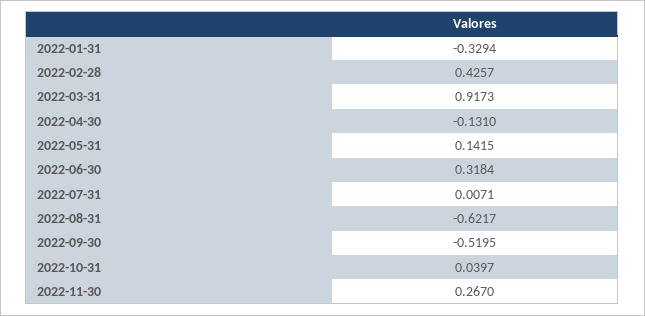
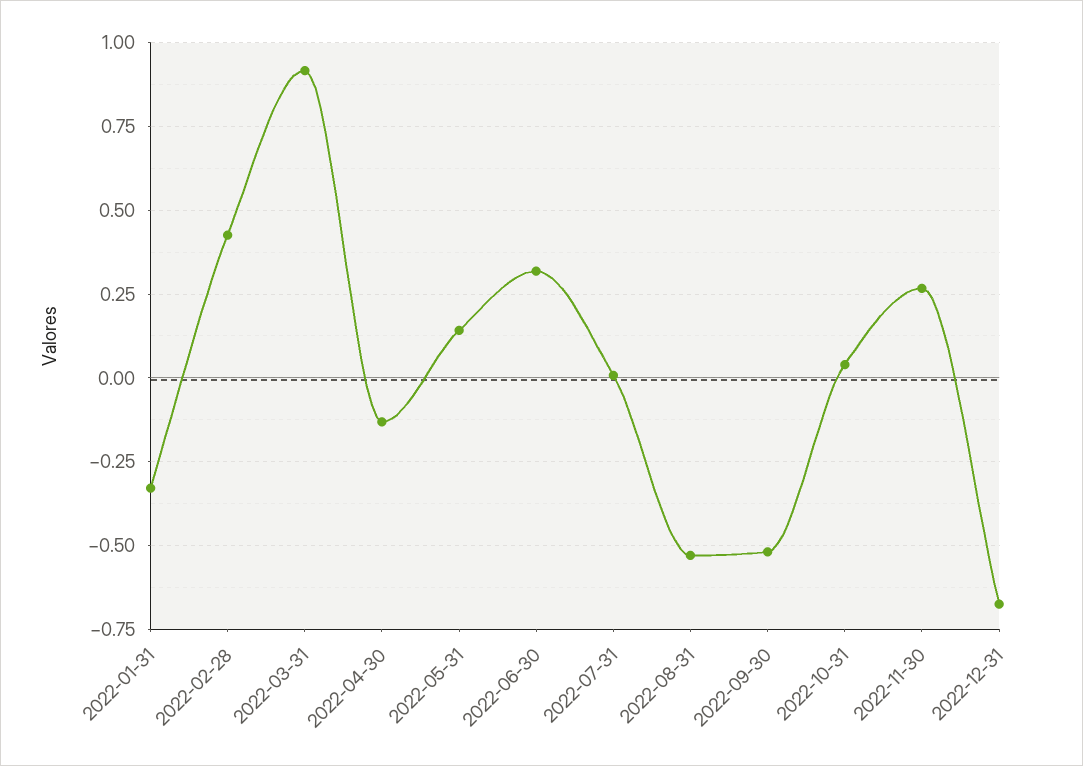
2022-08-31: -0.6217 -> -0.525
2022-12-31: none -> -0.675

